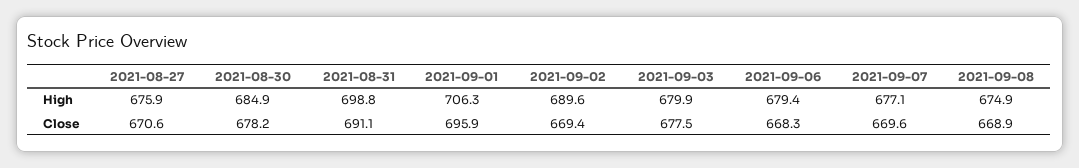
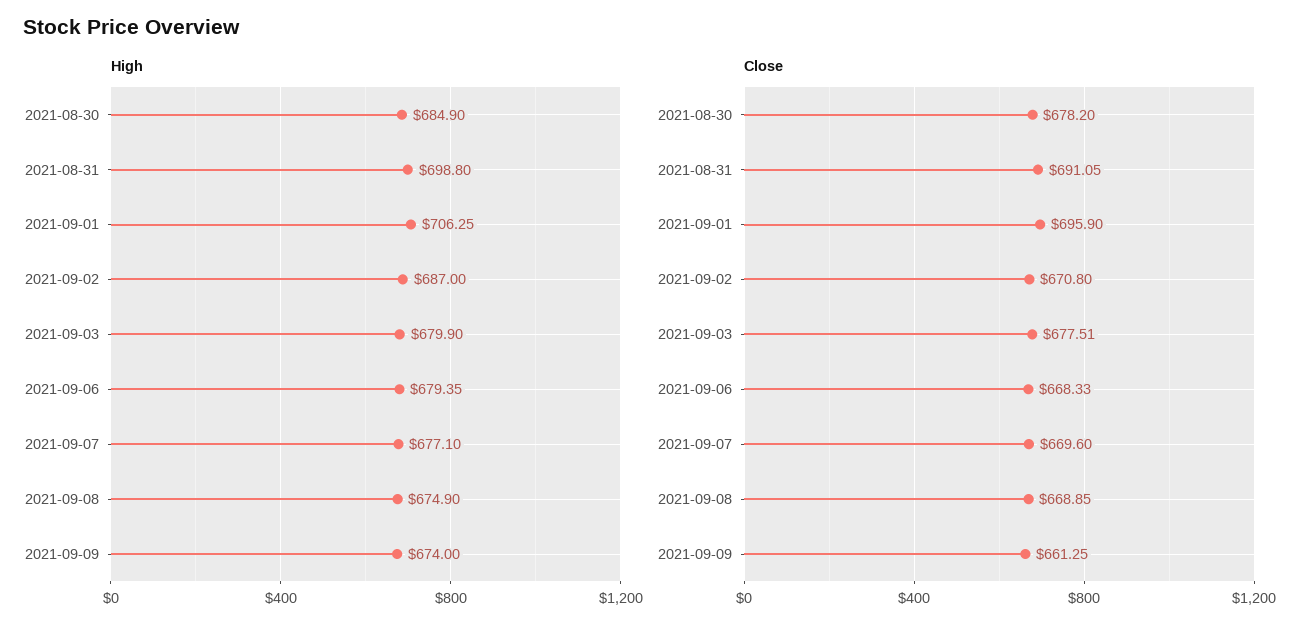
High, 2021-08-27: 675.9 -> none
High, 2021-09-02: 689.6 -> 687
Close, 2021-08-27: 670.6 -> none
Close, 2021-09-02: 669.4 -> 670.8
High, 2021-09-09: none -> 674
Close, 2021-09-09: none -> 661.25

